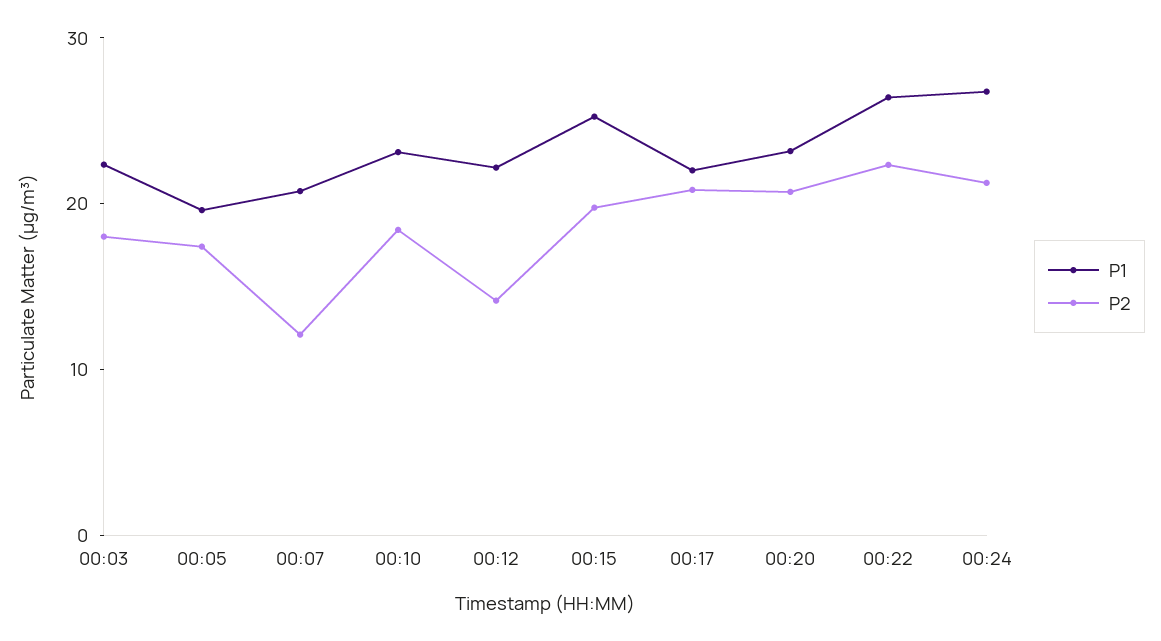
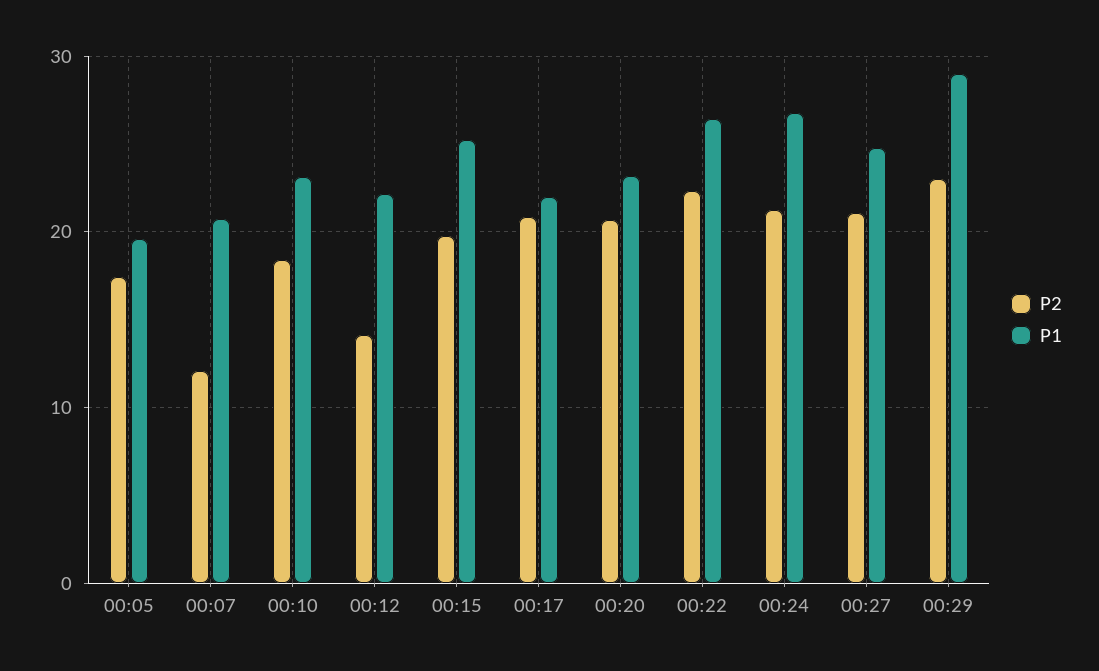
P1, 00:03: 22 -> none
P2, 00:03: 18 -> none
P2, 00:27: none -> 21
P1, 00:27: none -> 25
P2, 00:29: none -> 23
P1, 00:29: none -> 29

